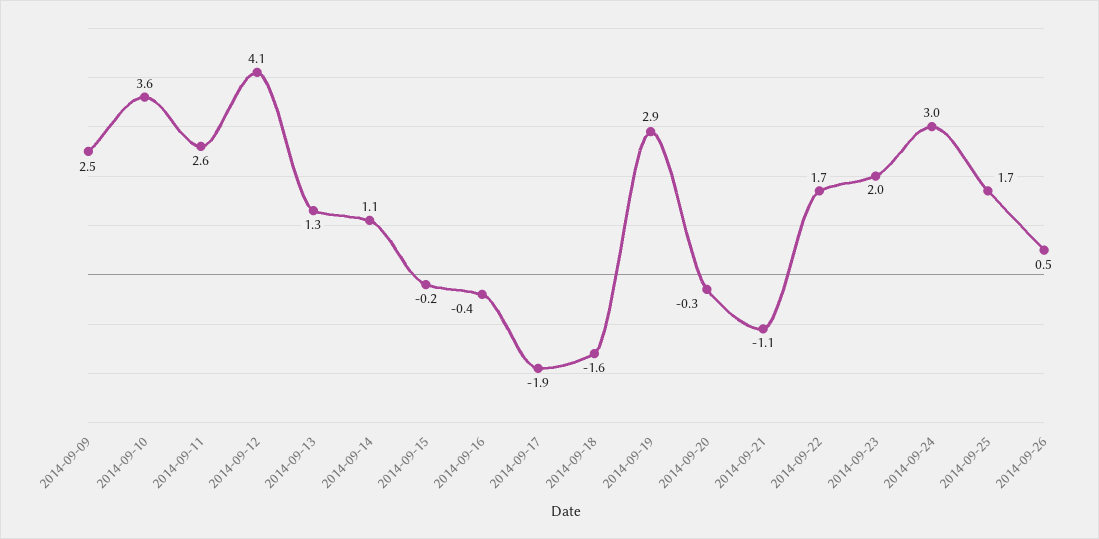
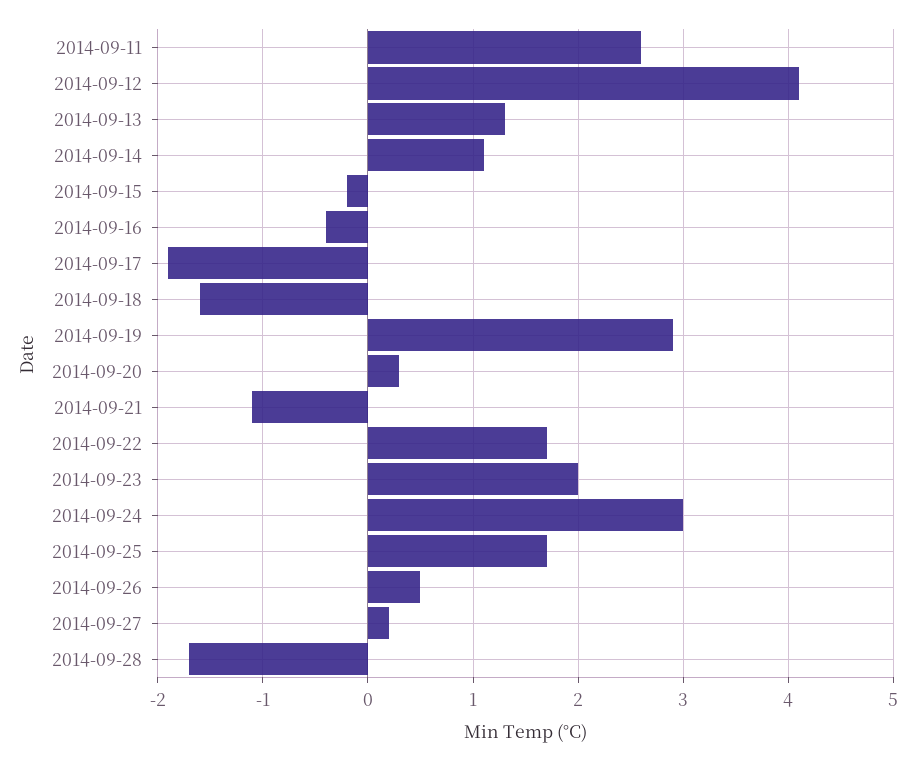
2014-09-09: 2.5 -> none
2014-09-10: 3.6 -> none
2014-09-20: -0.3 -> 0.3
2014-09-27: none -> 0.2
2014-09-28: none -> -1.7

